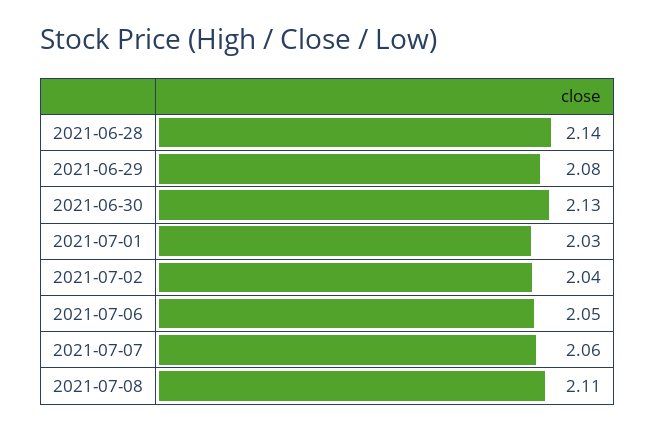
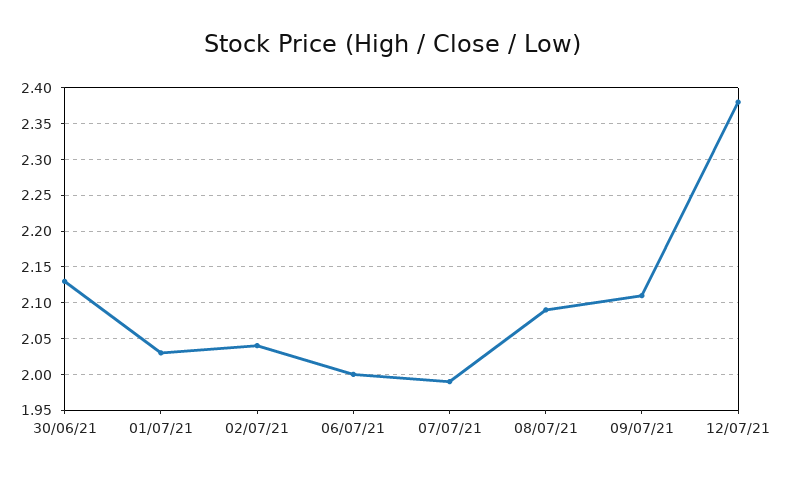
2021-06-28: 2.14 -> none
2021-06-29: 2.08 -> none
2021-07-06: 2.05 -> 2
2021-07-07: 2.06 -> 1.99
2021-07-08: 2.11 -> 2.09
09/07/21: none -> 2.11
12/07/21: none -> 2.38

